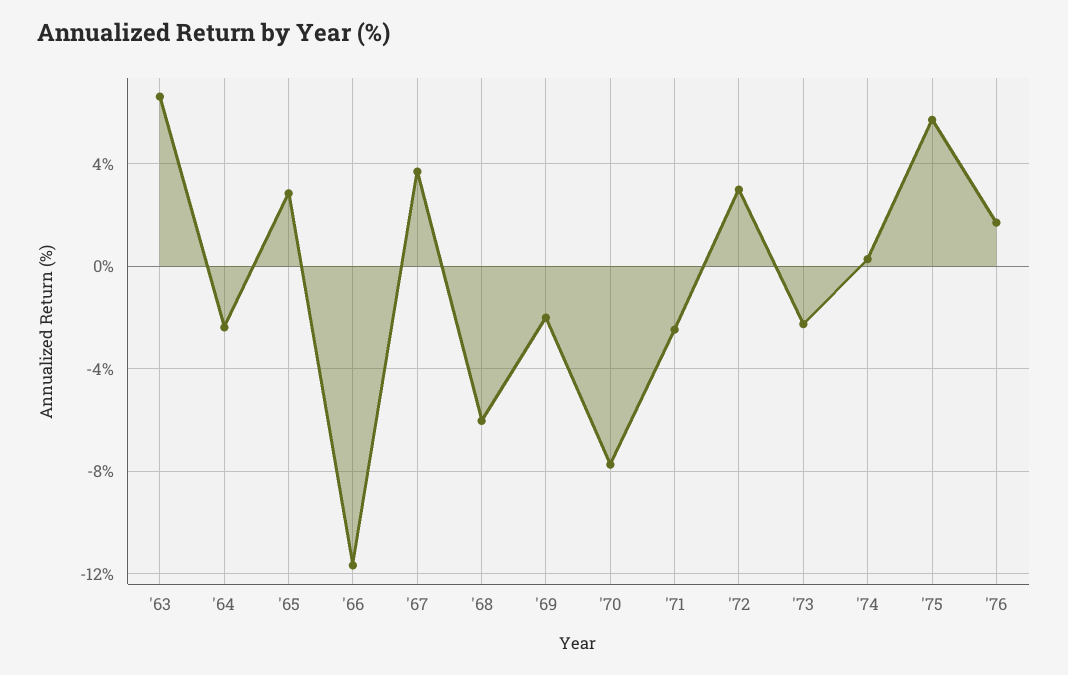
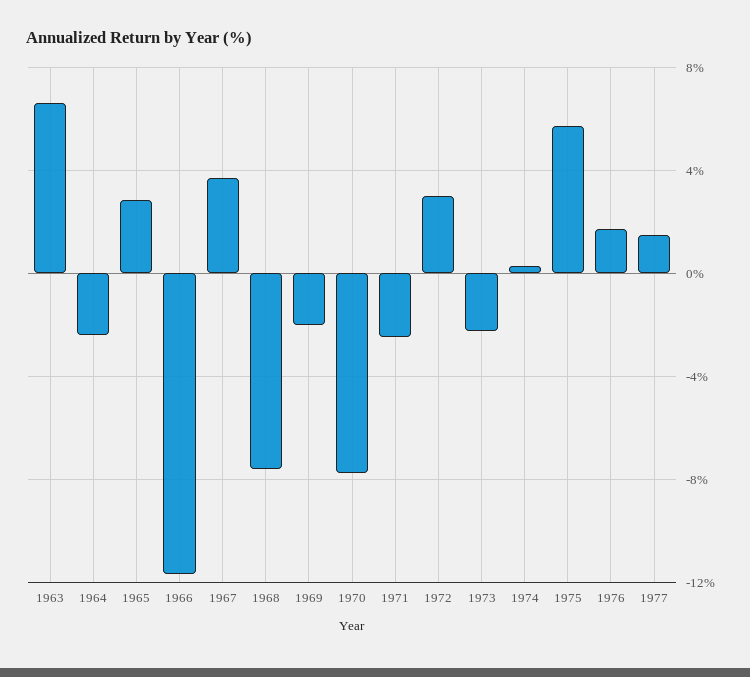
'68: -6 -> -7.5
1977: none -> 1.5

